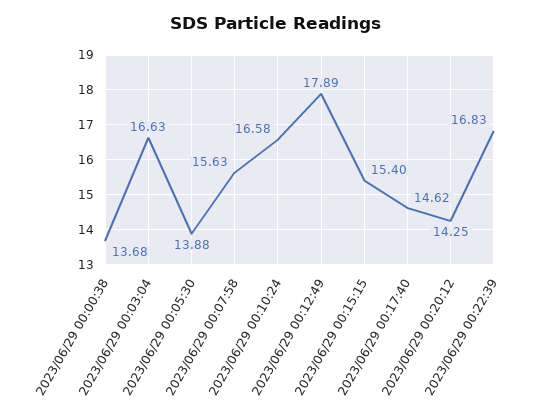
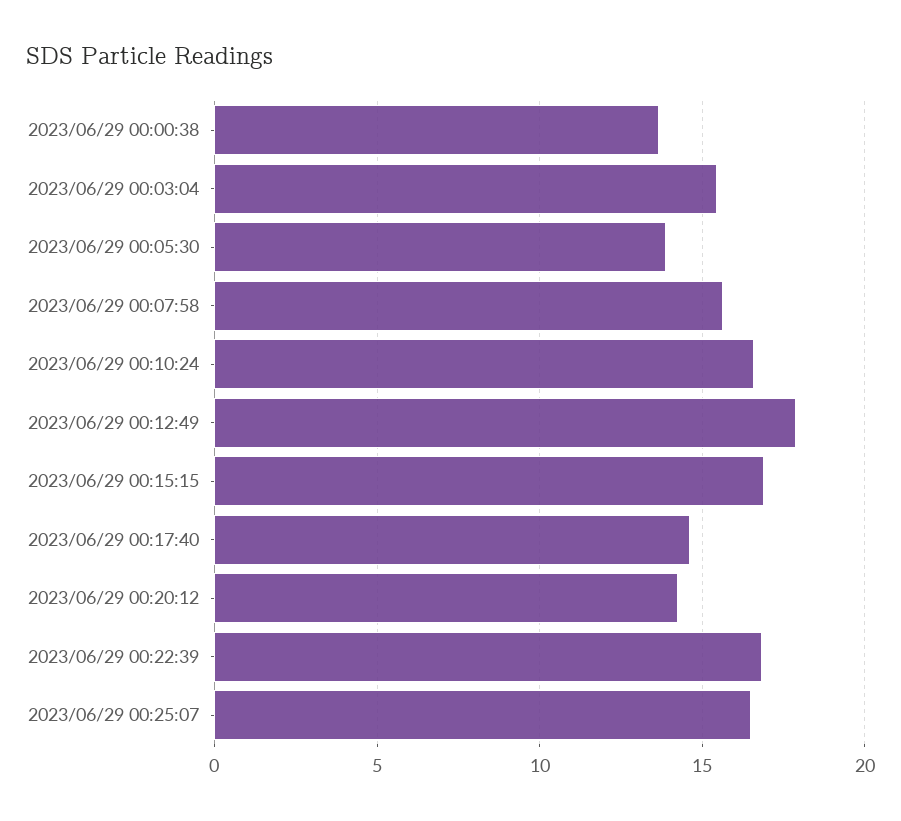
2023/06/29 00:03:04: 16.63 -> 15.5
2023/06/29 00:15:15: 15.4 -> 17
2023/06/29 00:25:07: none -> 16.5

